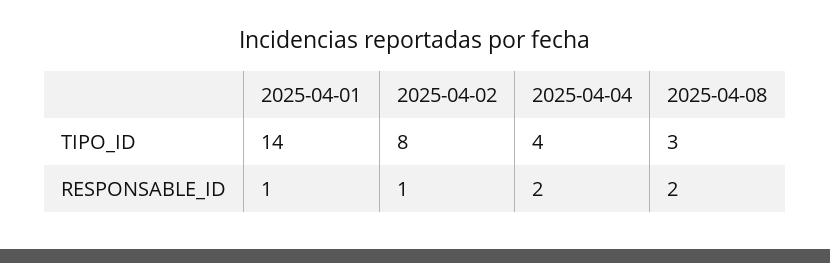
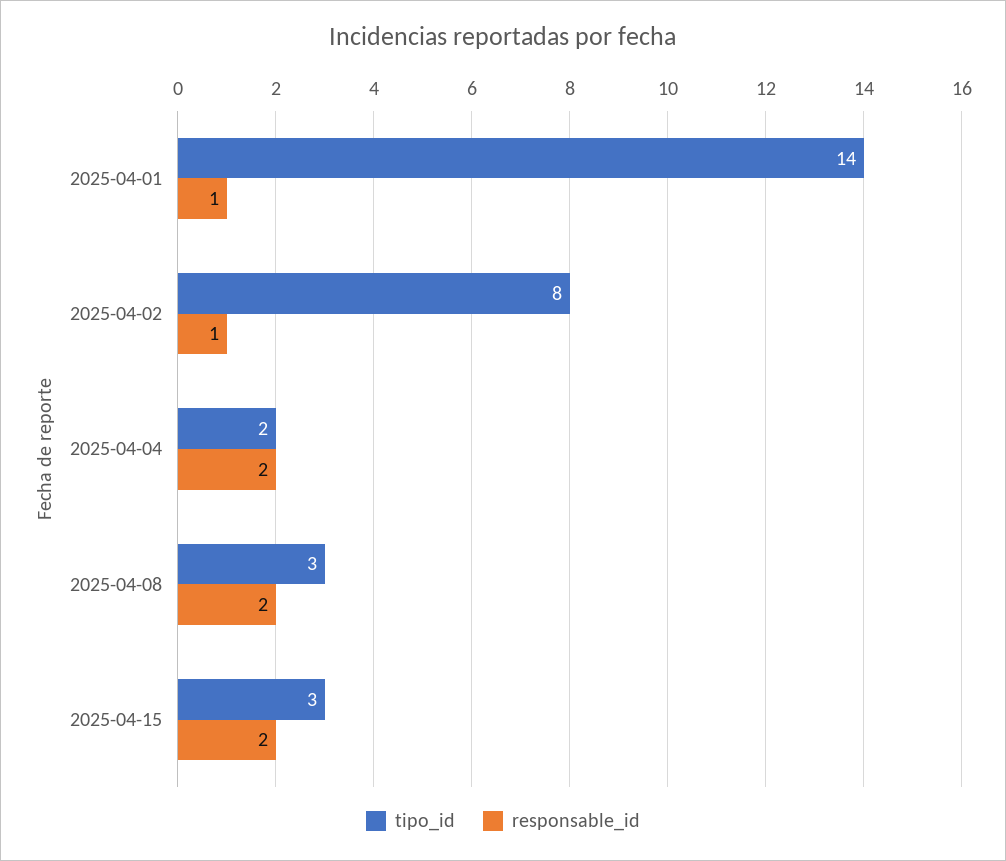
TIPO_ID, 2025-04-04: 4 -> 2
TIPO_ID, 2025-04-15: none -> 3
RESPONSABLE_ID, 2025-04-15: none -> 2

